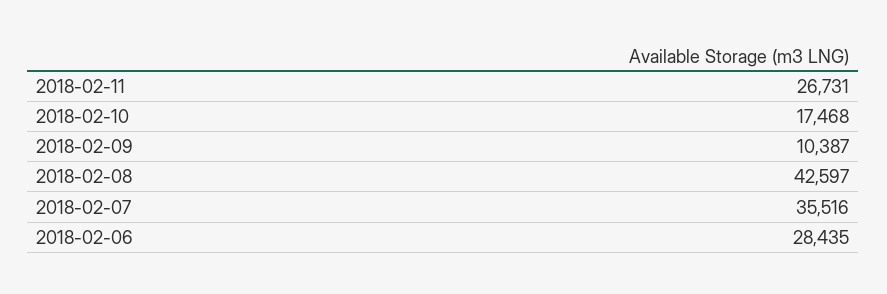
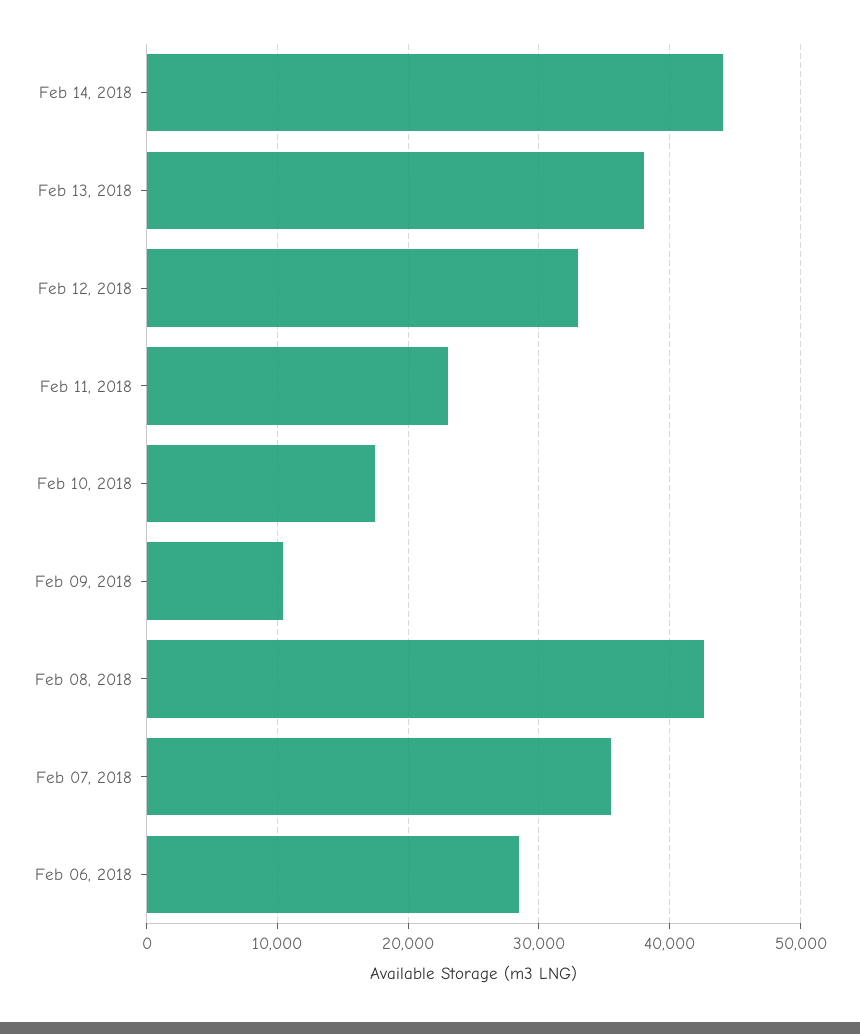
2018-02-11: 26731 -> 23000
Feb 14, 2018: none -> 44000
Feb 13, 2018: none -> 38000
Feb 12, 2018: none -> 33000

